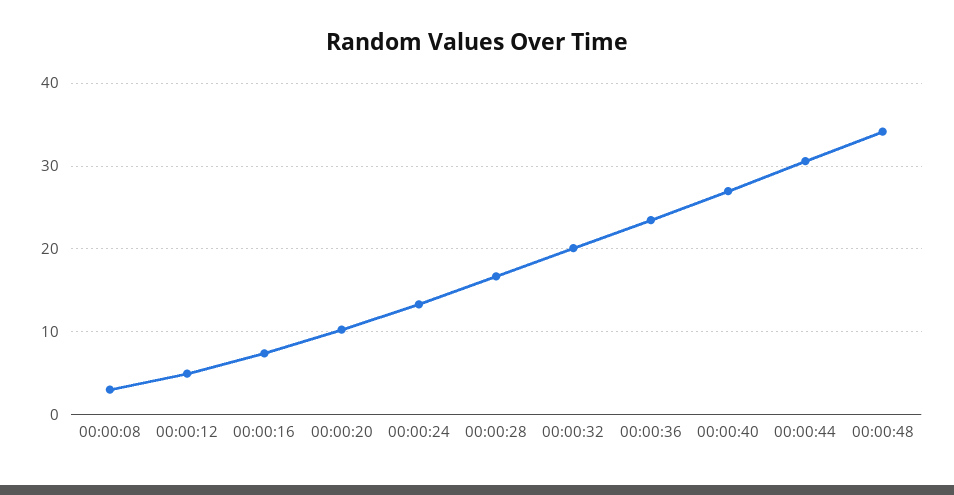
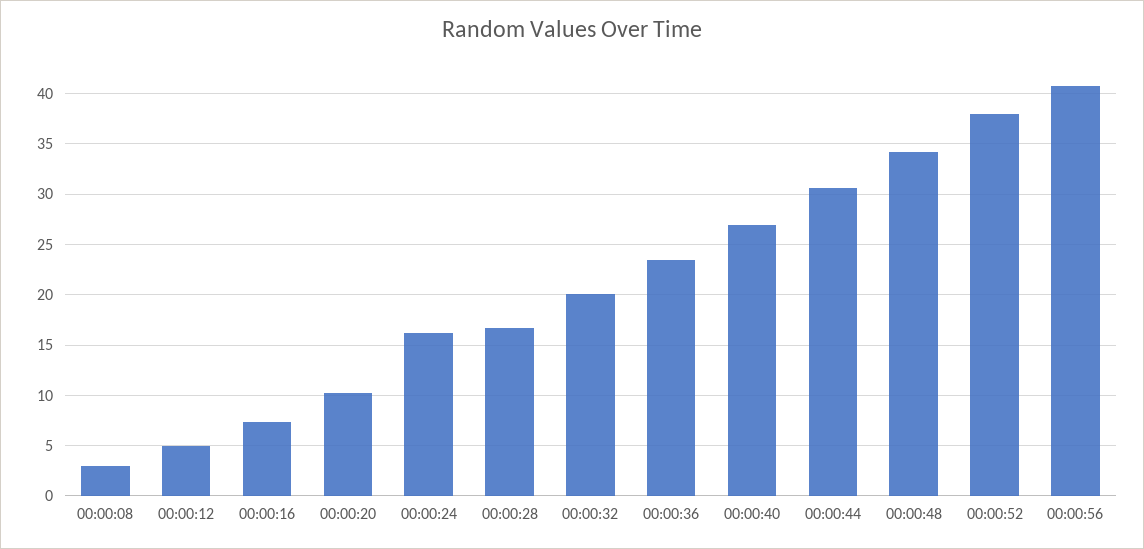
00:00:24: 13 -> 16
00:00:52: none -> 38
00:00:56: none -> 41

